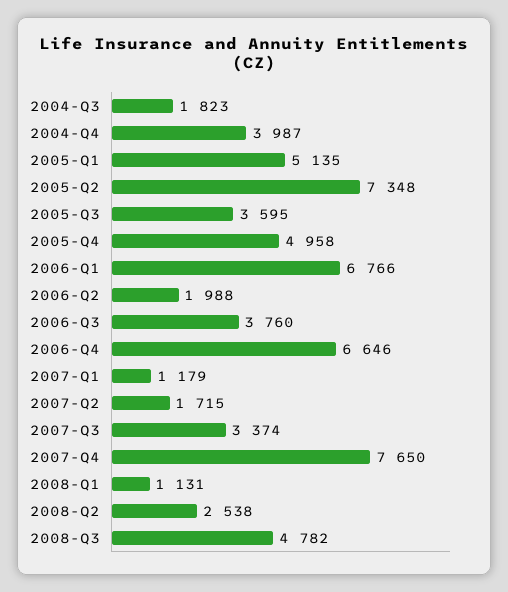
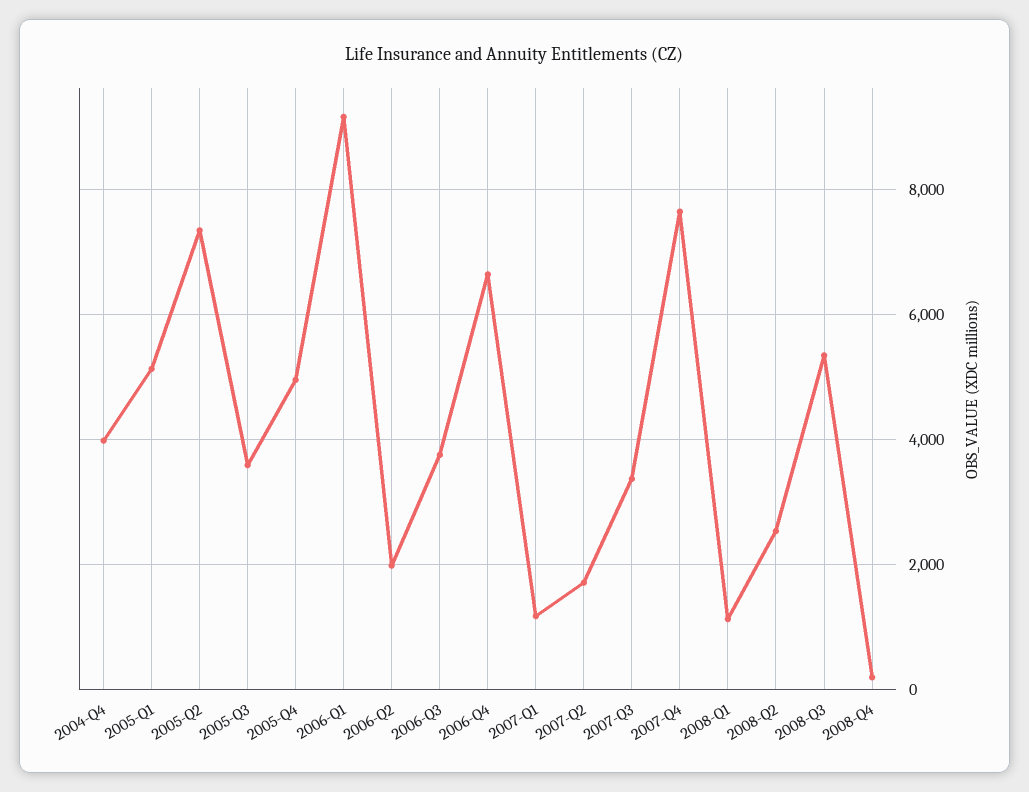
2004-Q3: 1823 -> none
2006-Q1: 6766 -> 9200
2008-Q3: 4782 -> 5400
2008-Q4: none -> 200

